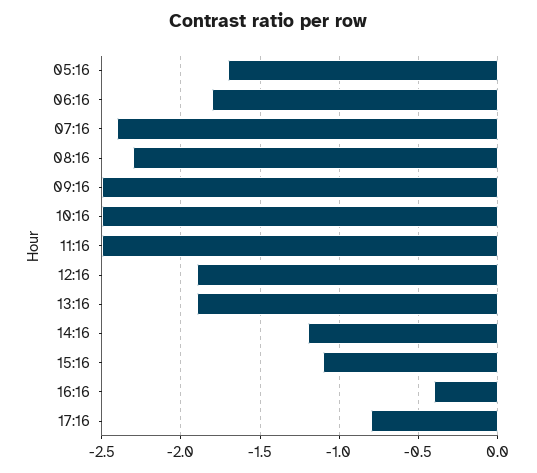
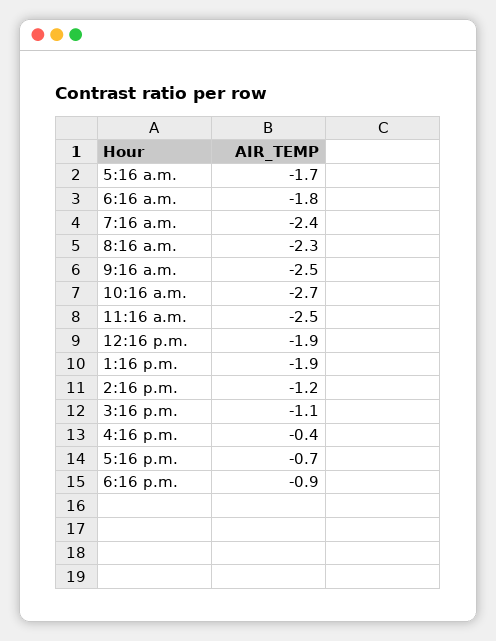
10:16: -2.5 -> -2.7
17:16: -0.8 -> -0.7
6:16 p.m.: none -> -0.9

